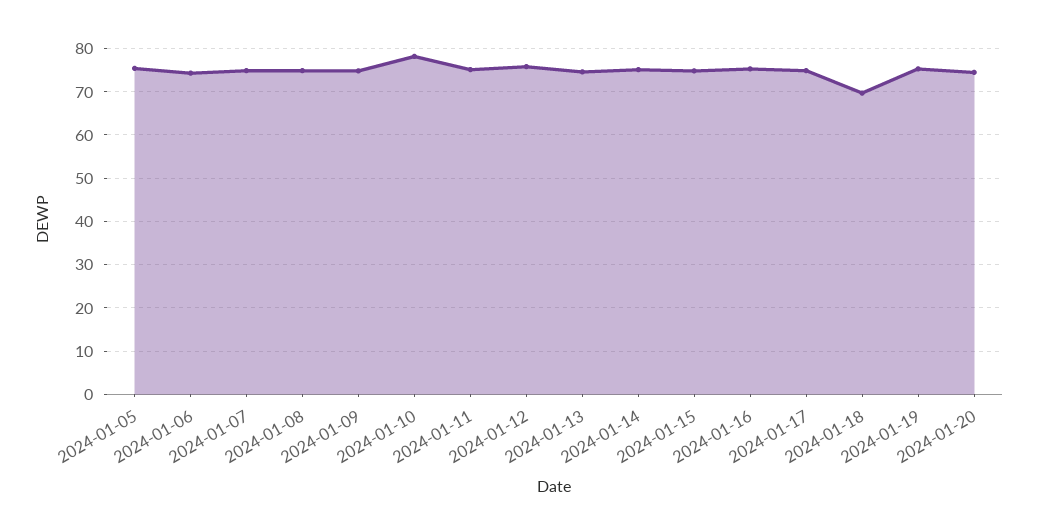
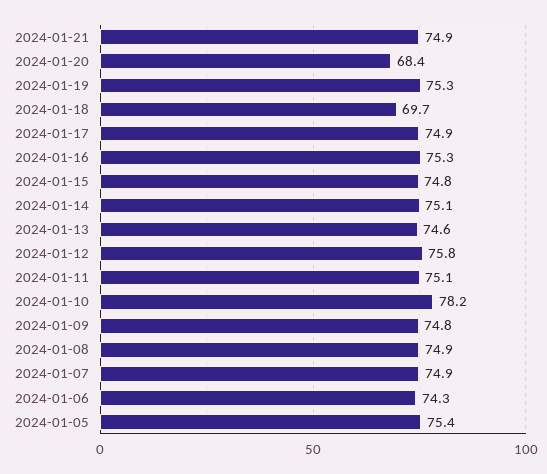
2024-01-20: 74 -> 68.4
2024-01-21: none -> 74.9

